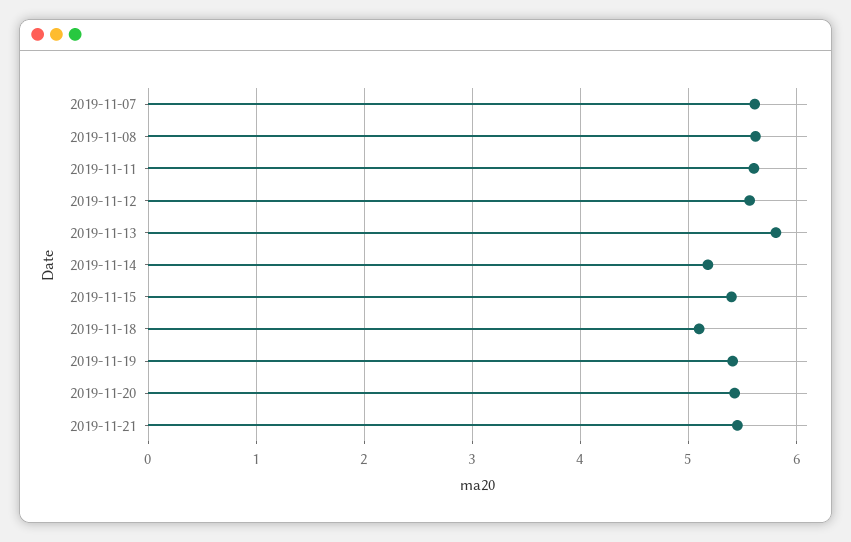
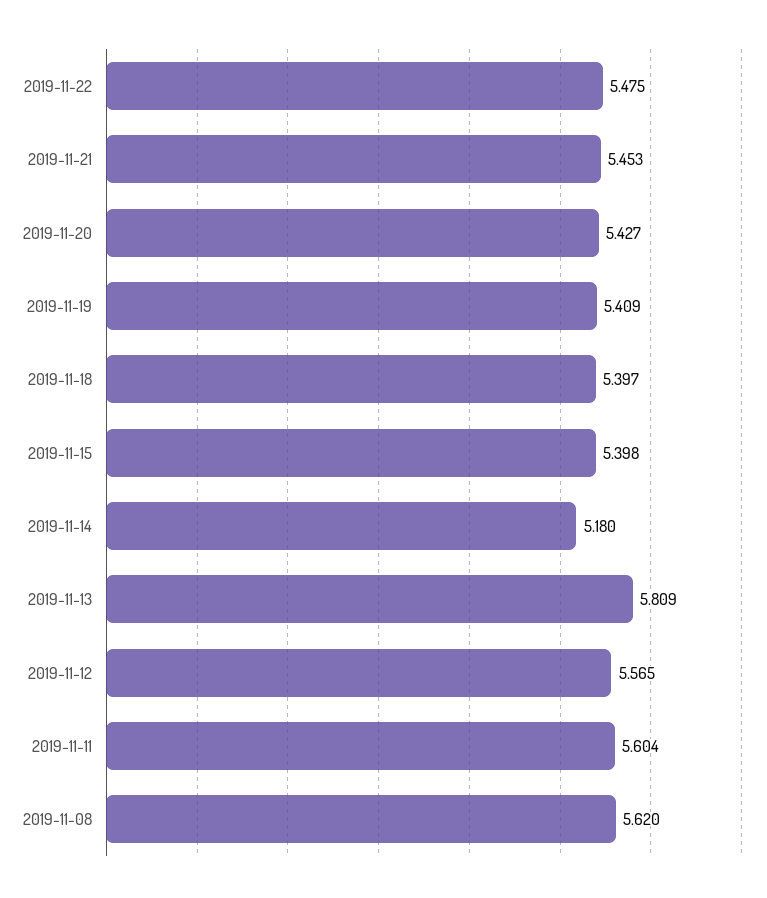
2019-11-07: 5.6 -> none
2019-11-18: 5.1 -> 5.397
2019-11-22: none -> 5.475

